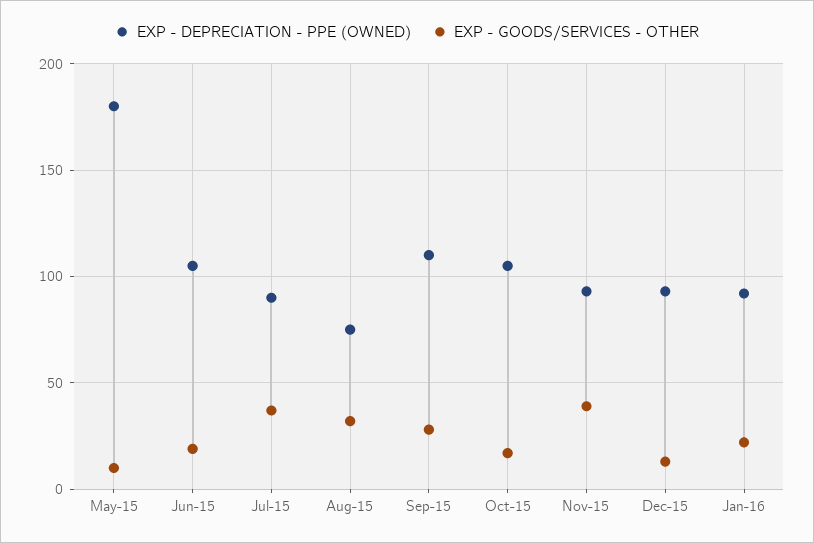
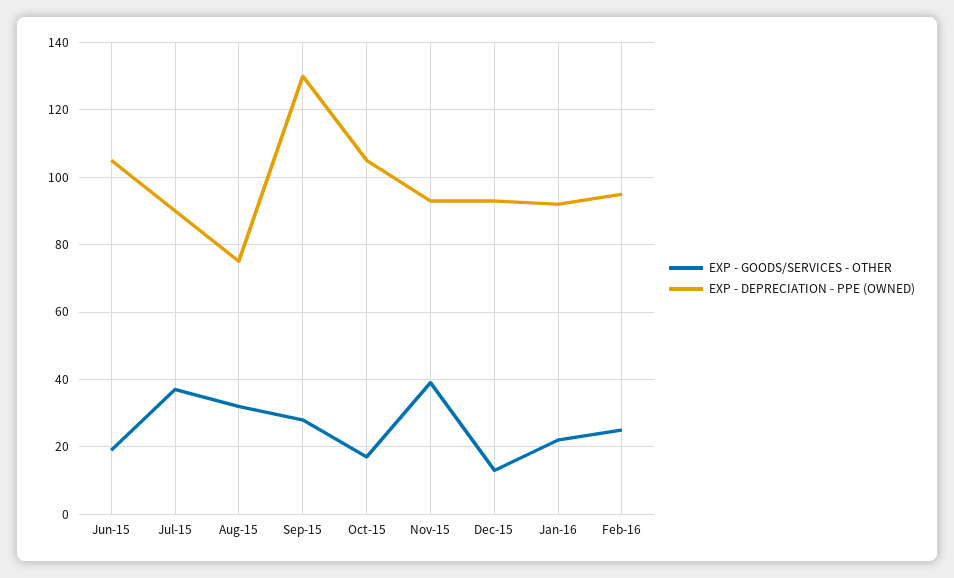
EXP - DEPRECIATION - PPE (OWNED), May-15: 180 -> none
EXP - GOODS/SERVICES - OTHER, May-15: 10 -> none
EXP - DEPRECIATION - PPE (OWNED), Sep-15: 110 -> 130
EXP - GOODS/SERVICES - OTHER, Feb-16: none -> 25
EXP - DEPRECIATION - PPE (OWNED), Feb-16: none -> 95

